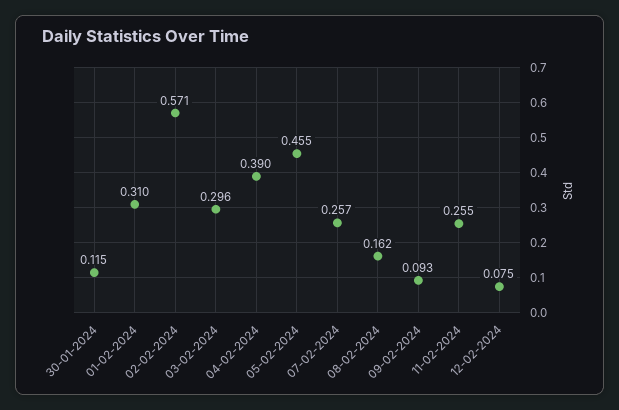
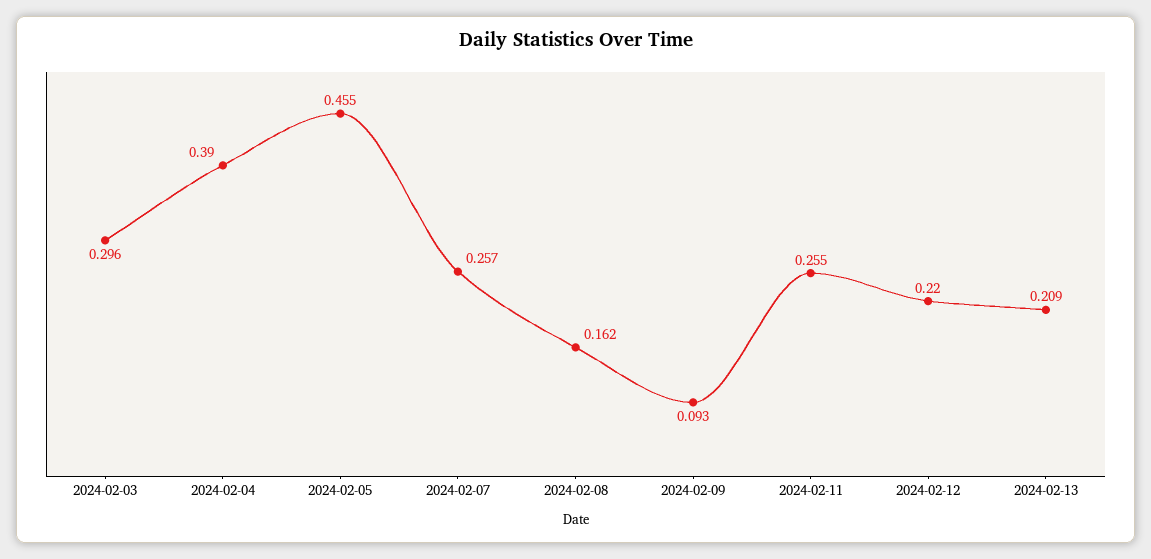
30-01-2024: 0.115 -> none
01-02-2024: 0.31 -> none
02-02-2024: 0.571 -> none
12-02-2024: 0.075 -> 0.22
2024-02-13: none -> 0.209

